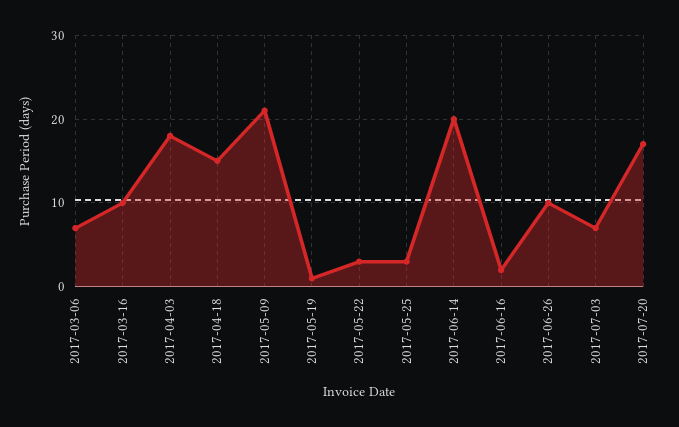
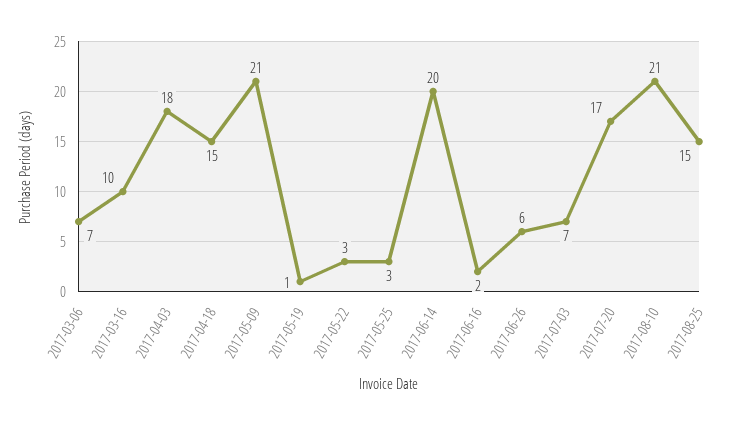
2017-06-26: 10 -> 6
2017-08-10: none -> 21
2017-08-25: none -> 15

